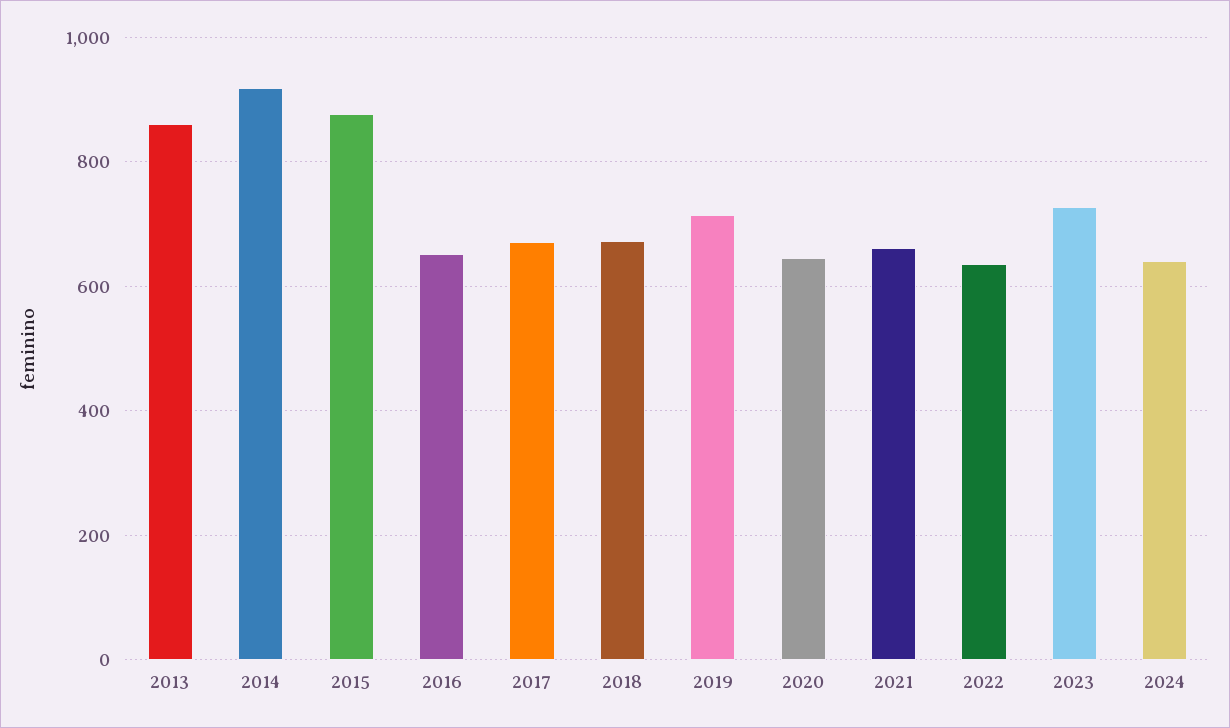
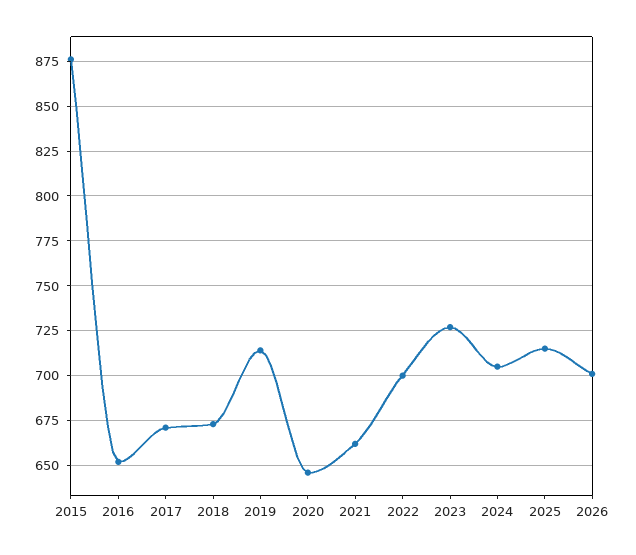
2013: 860 -> none
2014: 920 -> none
2022: 640 -> 700
2024: 640 -> 705
2025: none -> 715
2026: none -> 700

